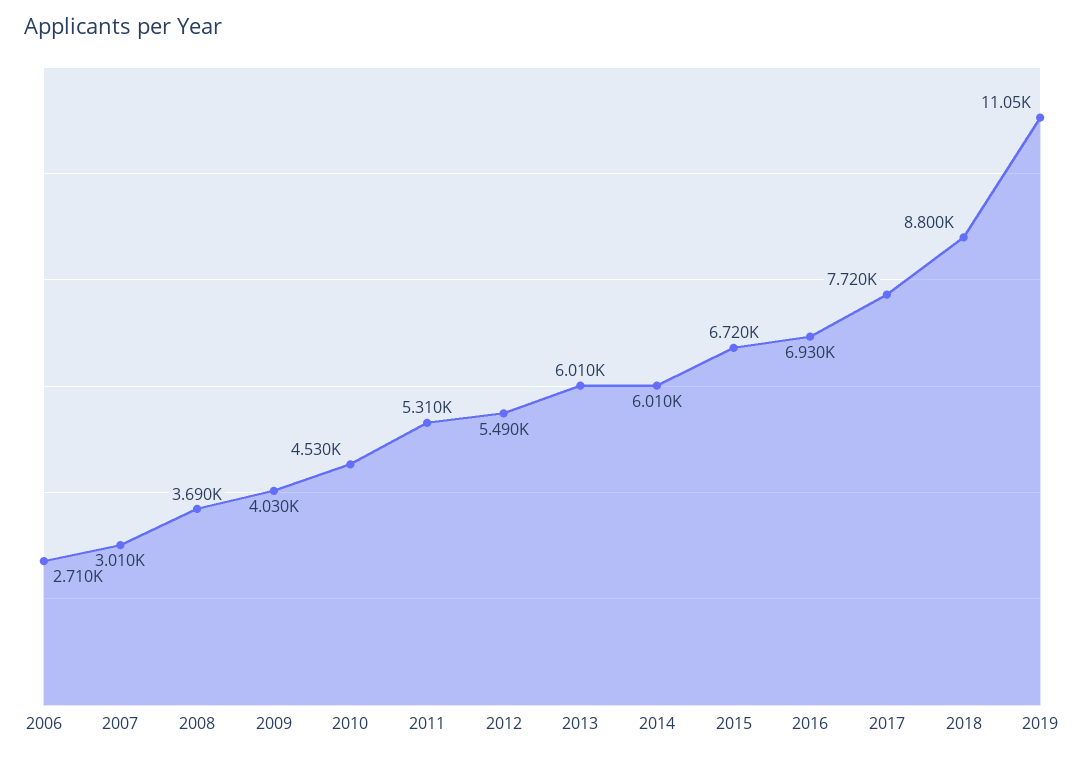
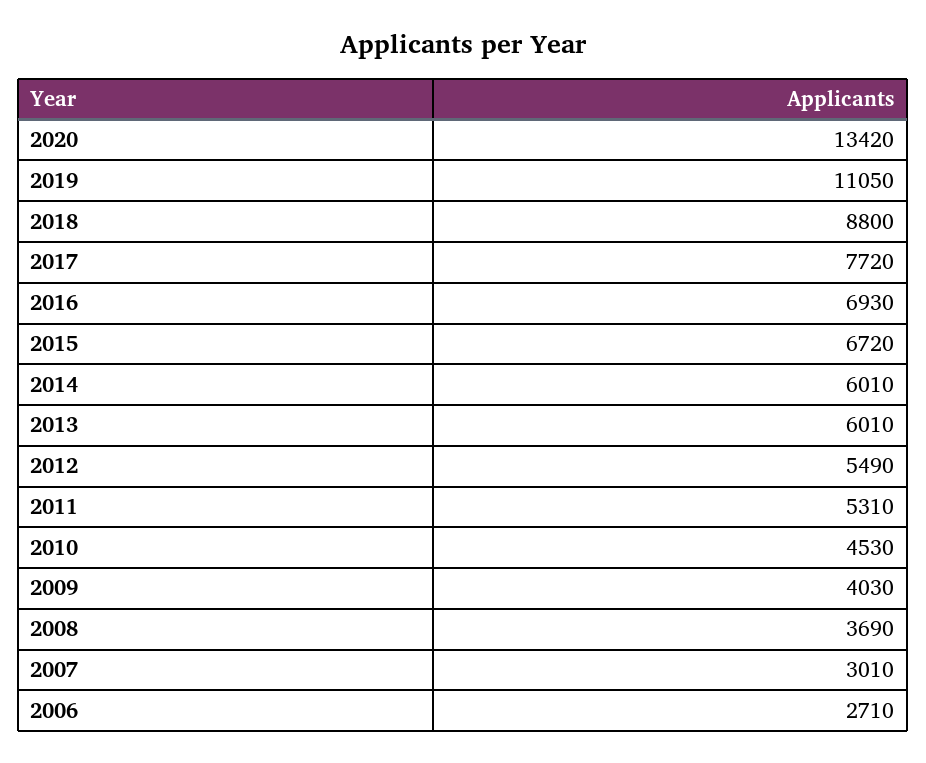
2020: none -> 13420

